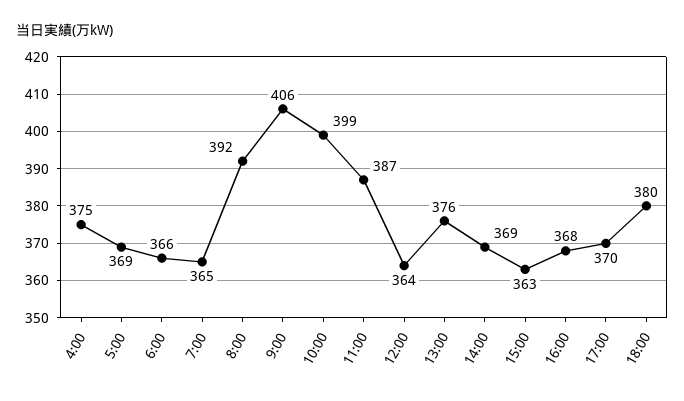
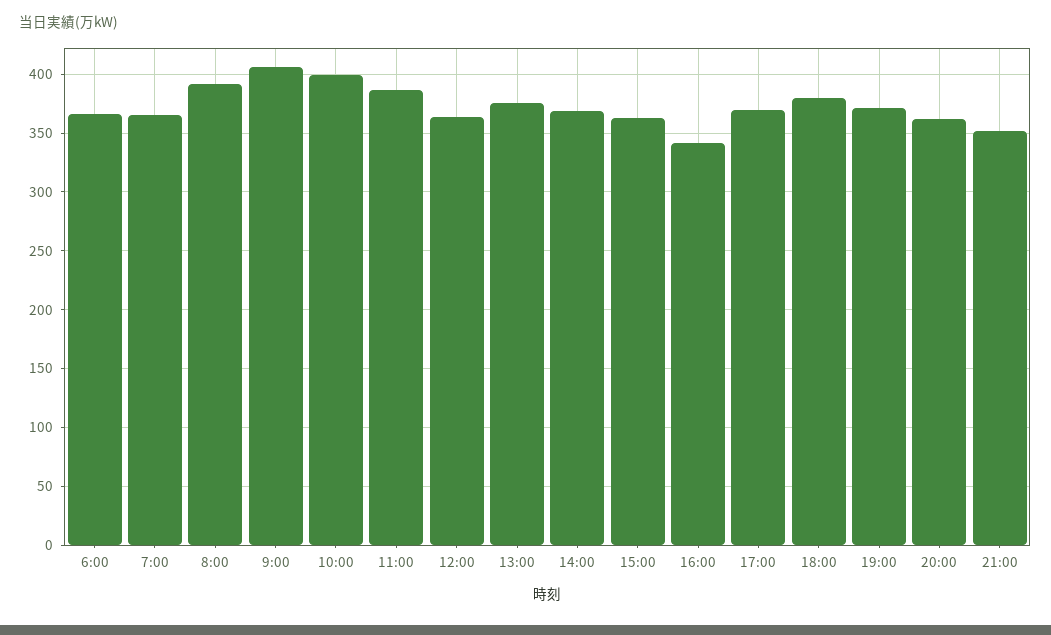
4:00: 375 -> none
5:00: 369 -> none
16:00: 368 -> 340
19:00: none -> 370
20:00: none -> 360
21:00: none -> 350

